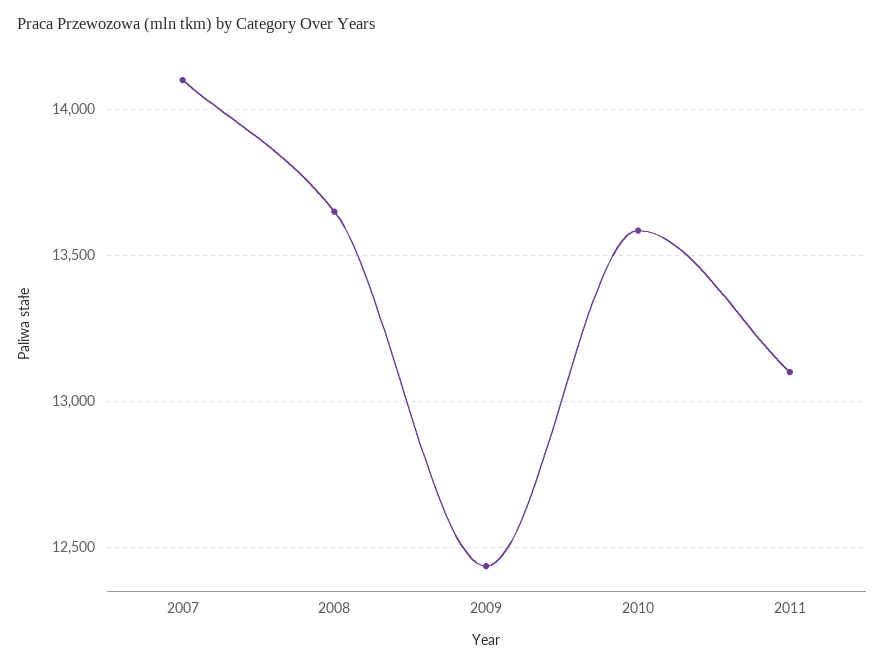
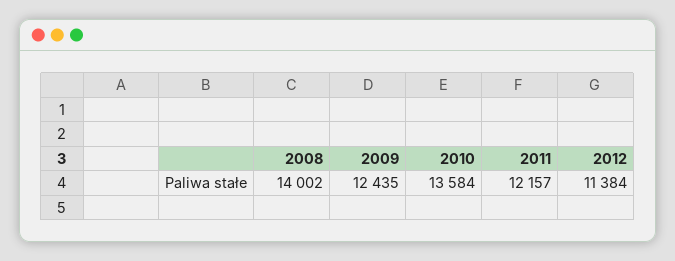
2007: 14100 -> none
2008: 13650 -> 14002
2011: 13100 -> 12157
2012: none -> 11384

